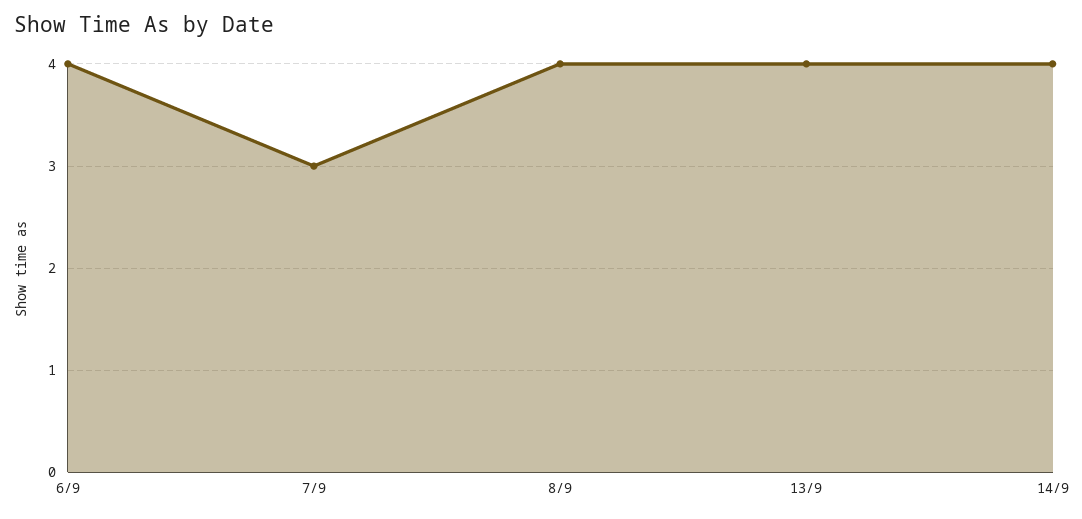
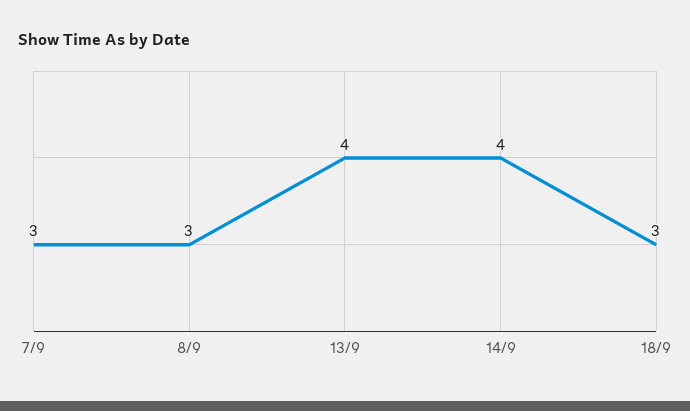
6/9: 4 -> none
8/9: 4 -> 3
18/9: none -> 3

